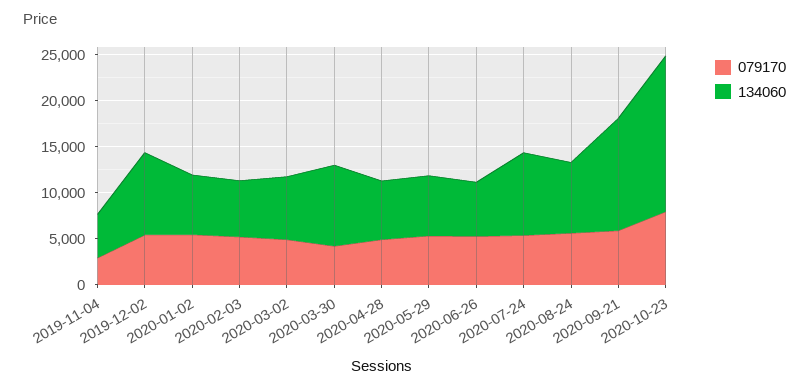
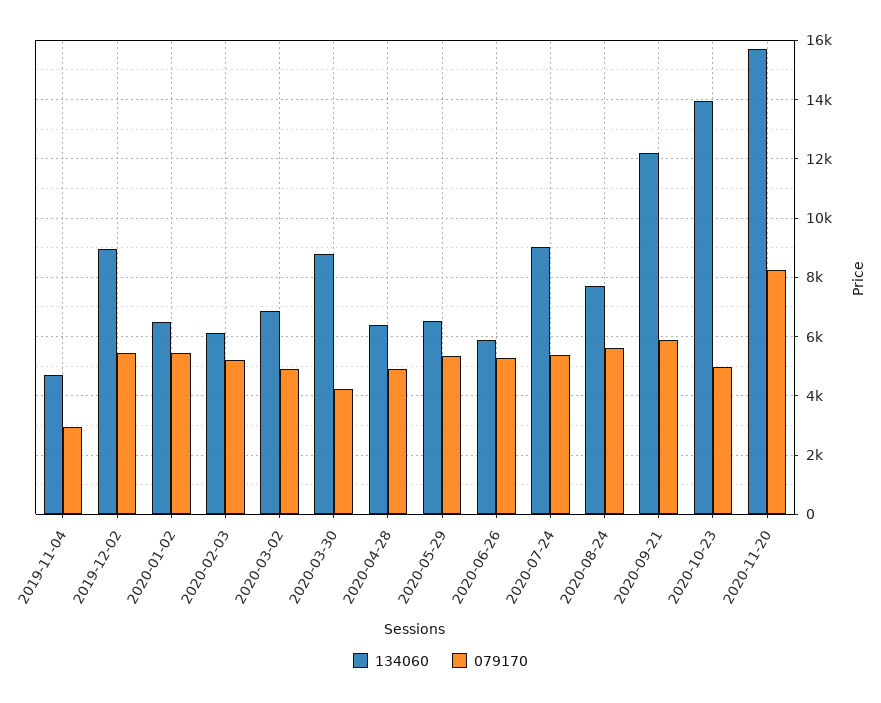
079170, 2020-10-23: 8000 -> 5000
134060, 2020-10-23: 17000 -> 14000
134060, 2020-11-20: none -> 15750
079170, 2020-11-20: none -> 8250

